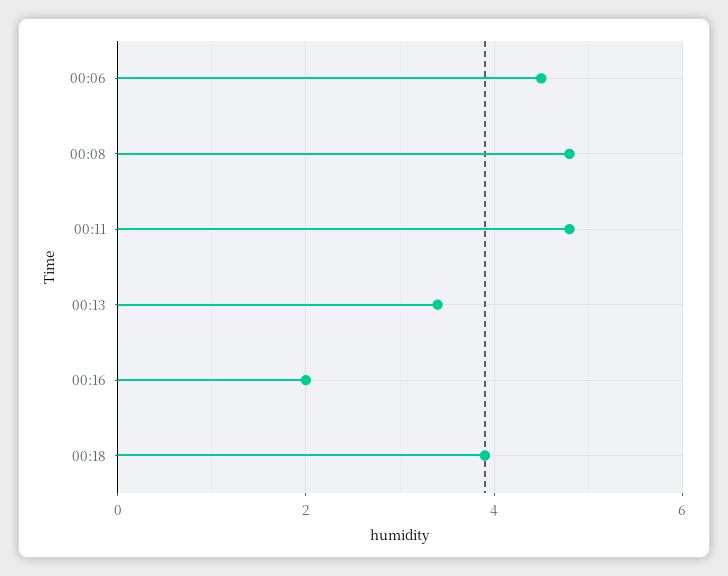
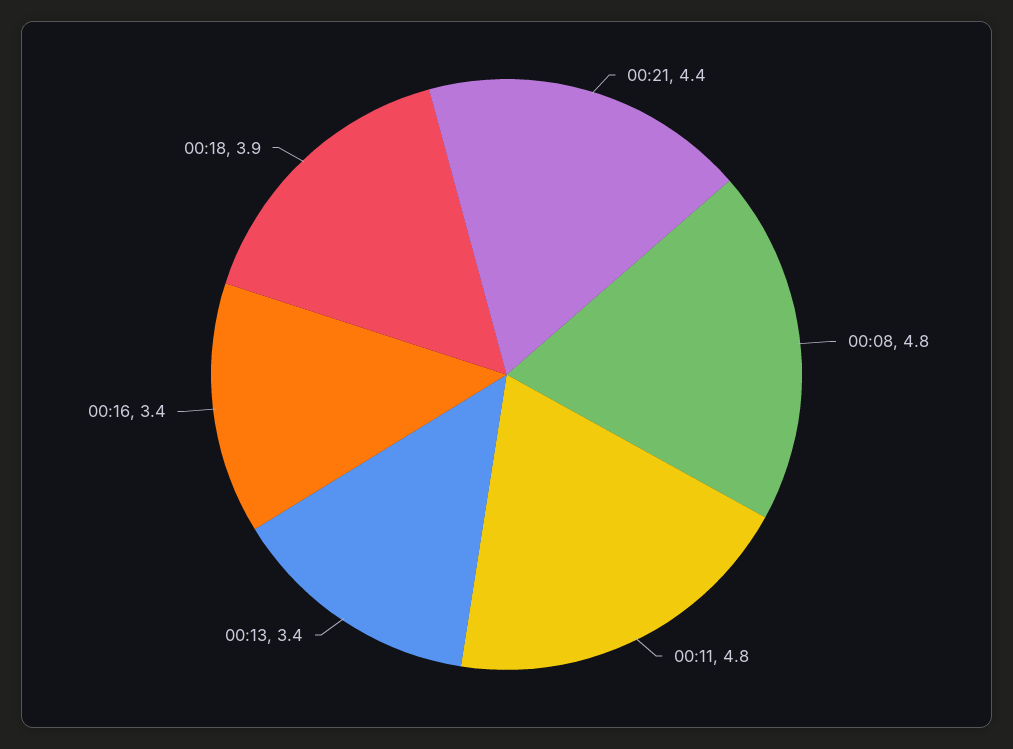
00:06: 4.5 -> none
00:16: 2 -> 3.4
00:21: none -> 4.4

